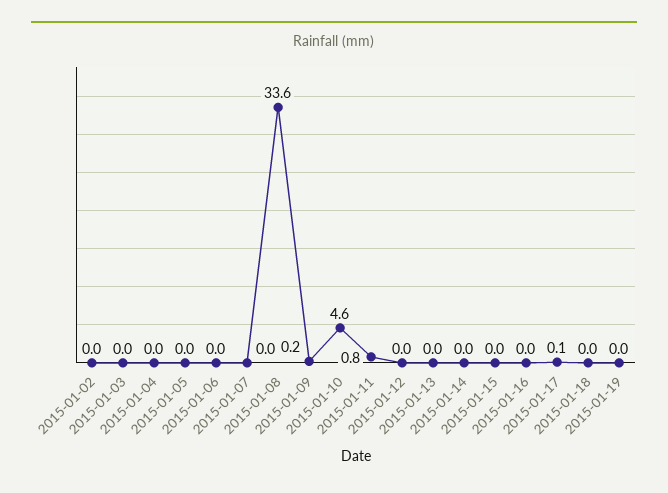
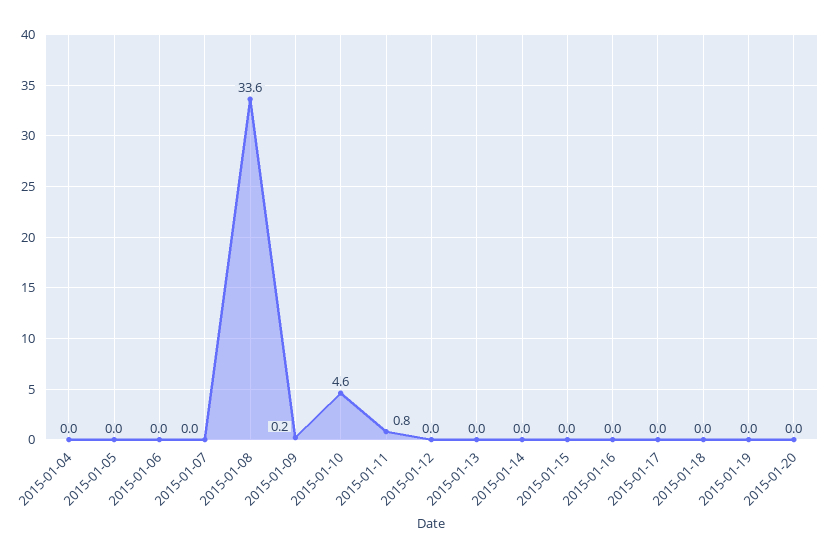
2015-01-02: 0 -> none
2015-01-03: 0 -> none
2015-01-17: 0.1 -> 0
2015-01-20: none -> 0

